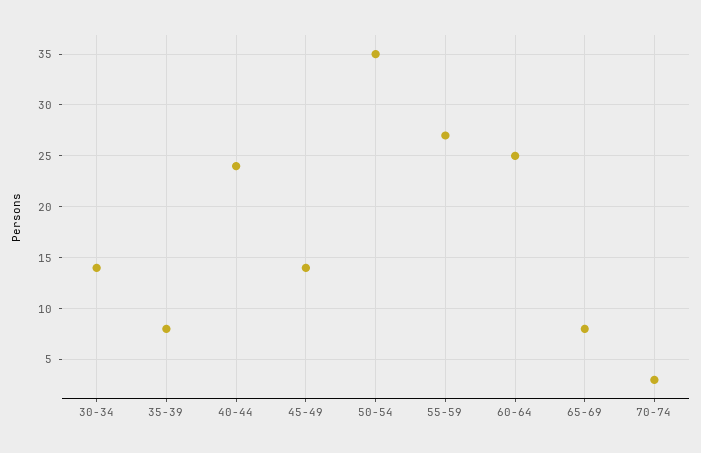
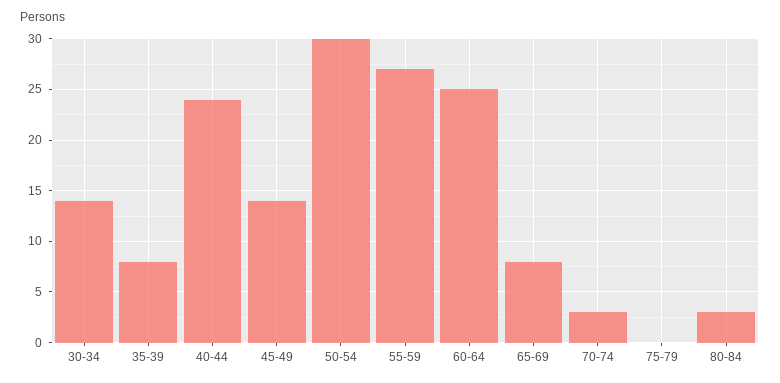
50-54: 35 -> 30
75-79: none -> 0
80-84: none -> 3

